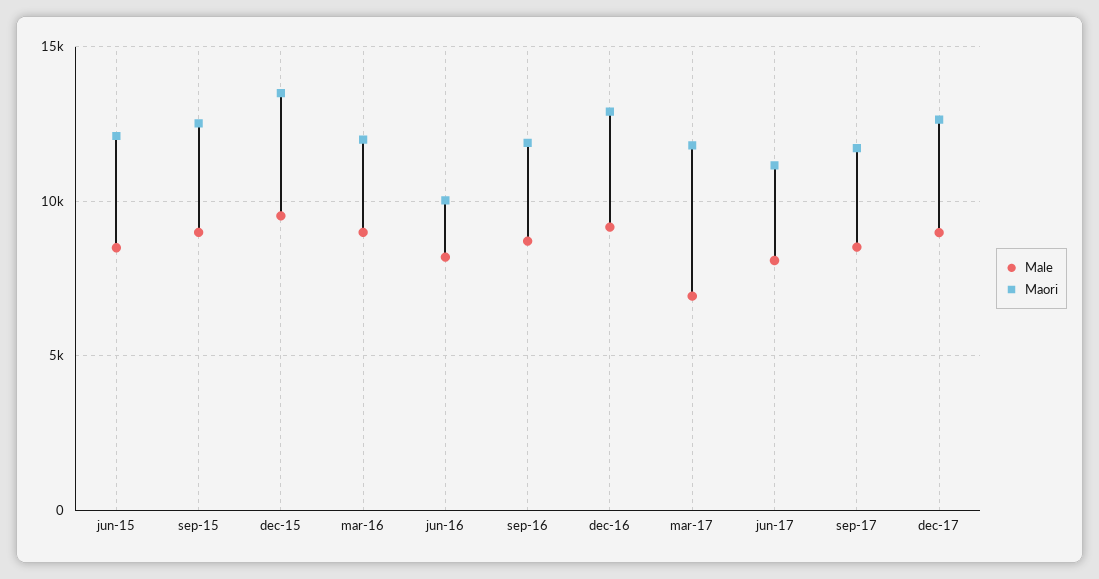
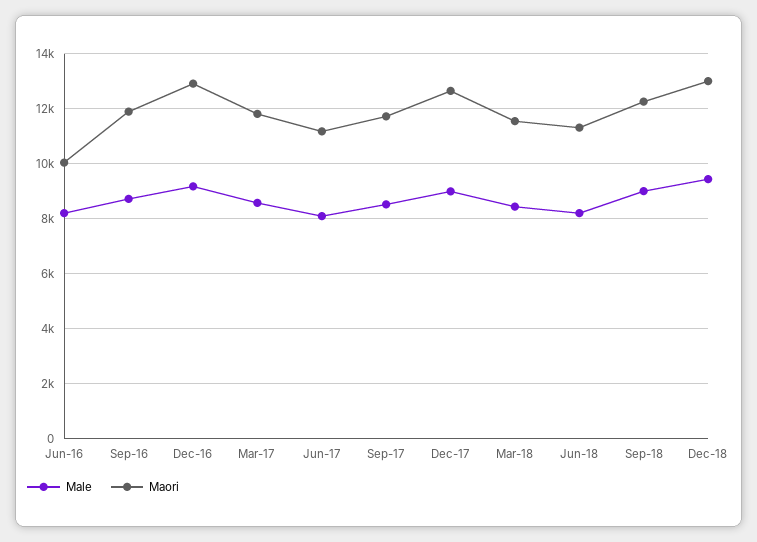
Male, jun-15: 8500 -> none
Maori, jun-15: 12000 -> none
Male, sep-15: 9000 -> none
Maori, sep-15: 12500 -> none
Male, dec-15: 9500 -> none
Maori, dec-15: 13500 -> none
Male, mar-16: 9000 -> none
Maori, mar-16: 12000 -> none
Male, mar-17: 7000 -> 8500
Male, Mar-18: none -> 8500
Maori, Mar-18: none -> 11500
Male, Jun-18: none -> 8250
Maori, Jun-18: none -> 11250
Male, Sep-18: none -> 9000
Maori, Sep-18: none -> 12250
Male, Dec-18: none -> 9500
Maori, Dec-18: none -> 13000

